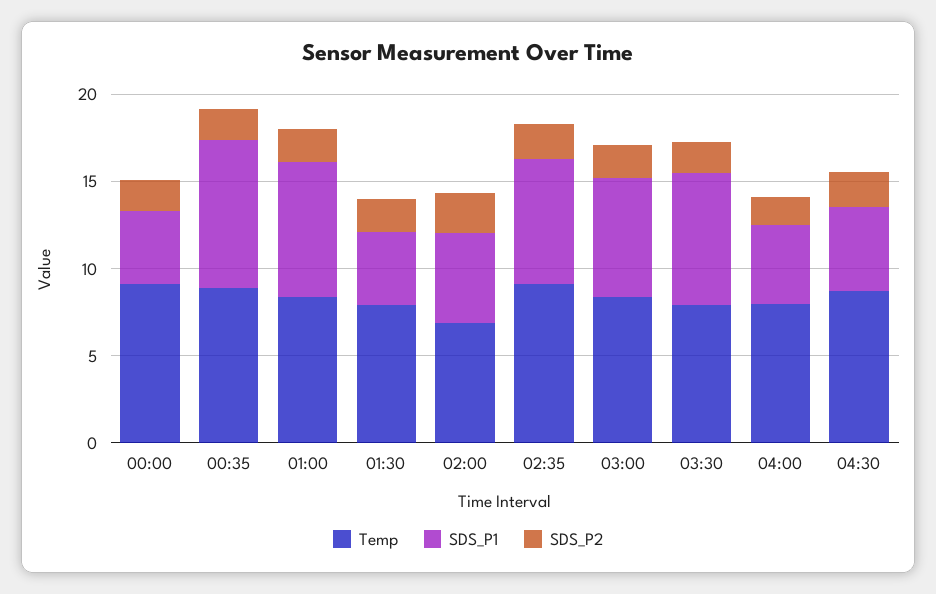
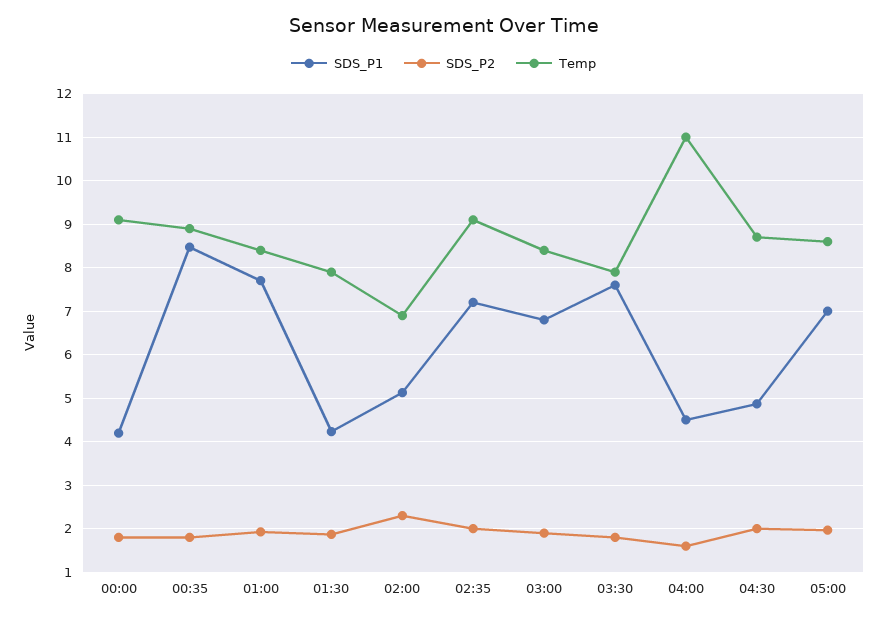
Temp, 04:00: 8 -> 11
SDS_P1, 05:00: none -> 7
SDS_P2, 05:00: none -> 2
Temp, 05:00: none -> 8.6

